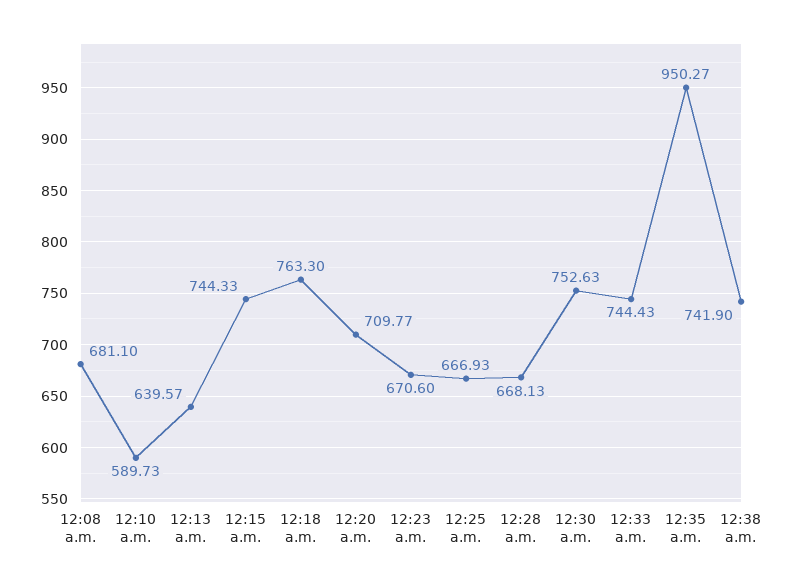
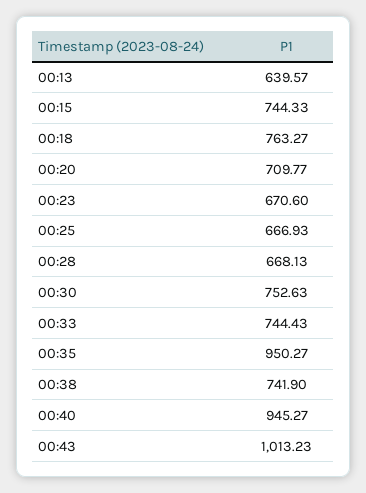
12:08 a.m.: 681.1 -> none
12:10 a.m.: 589.73 -> none
12:18 a.m.: 763.3 -> 763.27
00:40: none -> 945.27
00:43: none -> 1013.23

